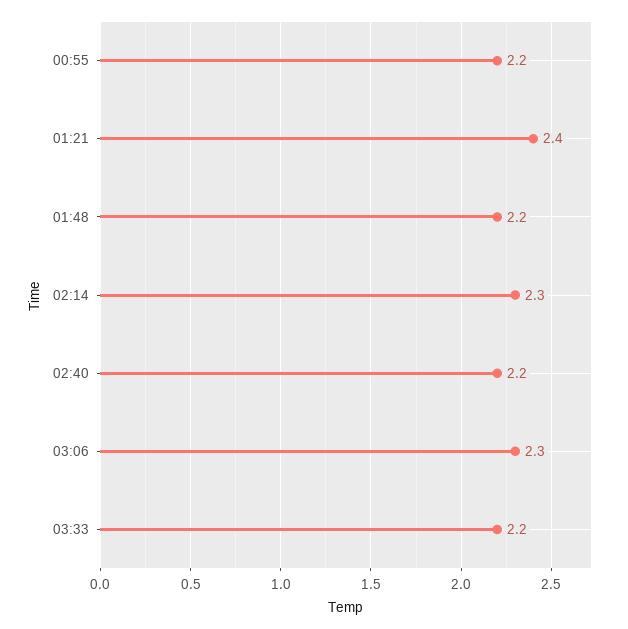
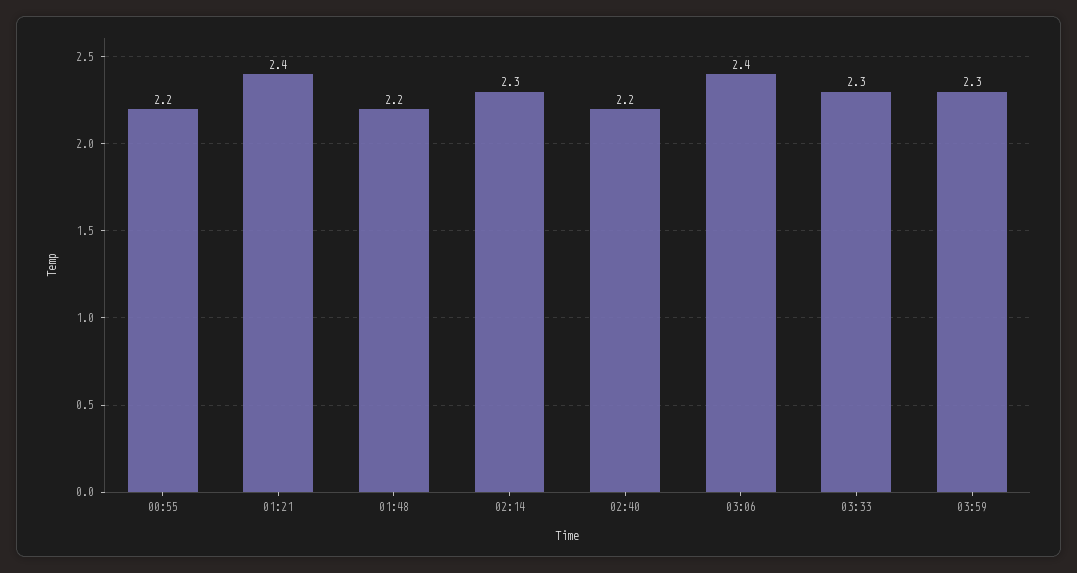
03:06: 2.3 -> 2.4
03:33: 2.2 -> 2.3
03:59: none -> 2.3

